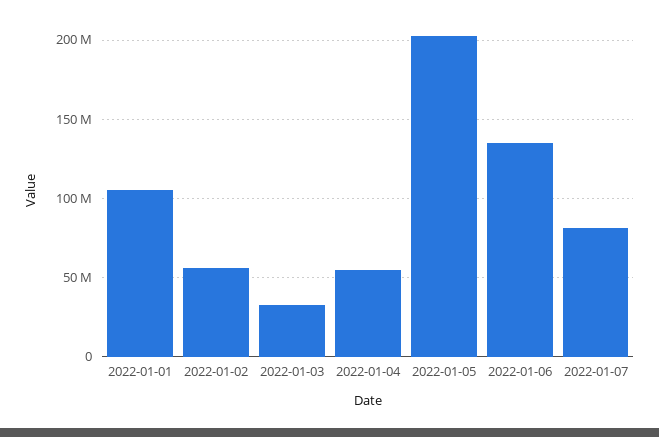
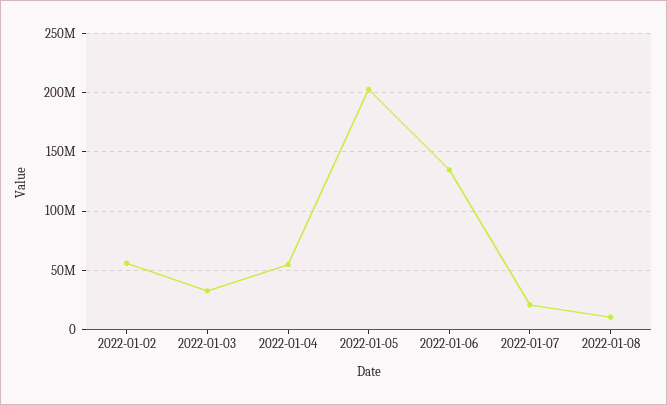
2022-01-01: 105000000 -> none
2022-01-07: 80000000 -> 20000000
2022-01-08: none -> 10000000

